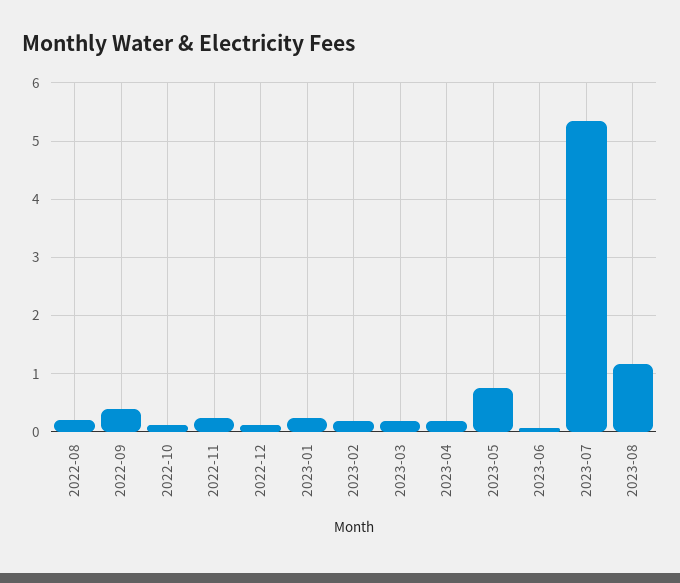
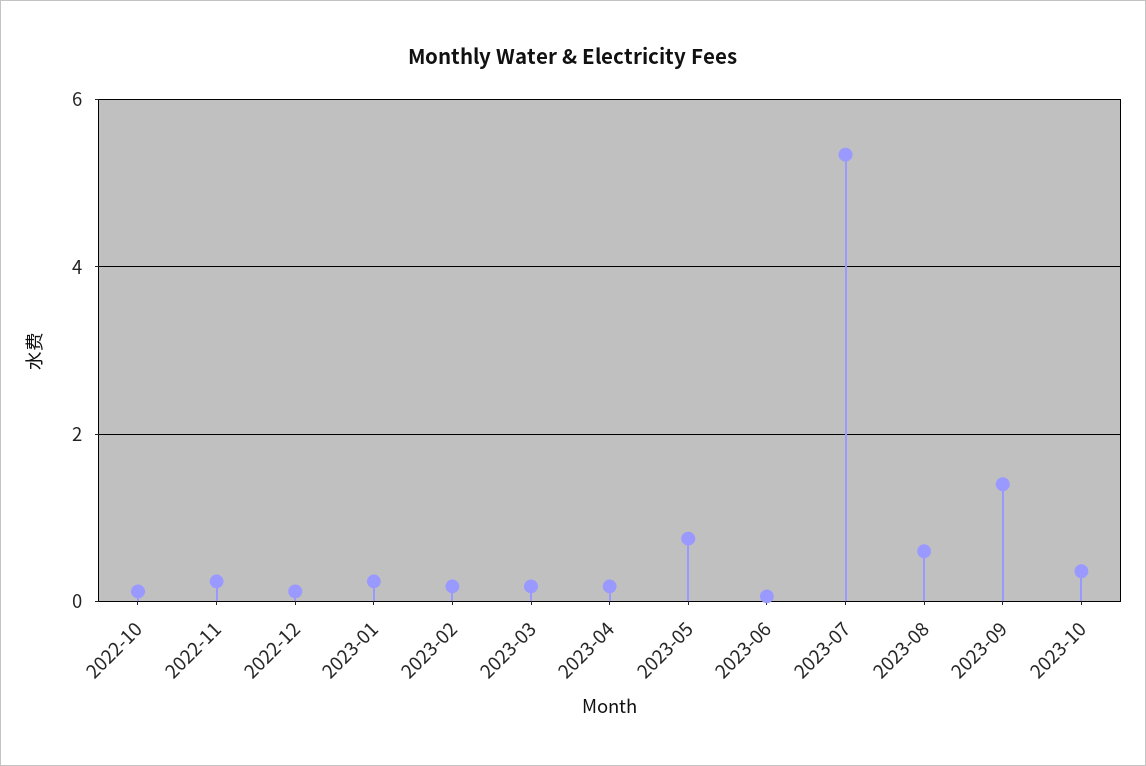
2022-08: 0.2 -> none
2022-09: 0.4 -> none
2023-08: 1.2 -> 0.6
2023-09: none -> 1.4
2023-10: none -> 0.4

